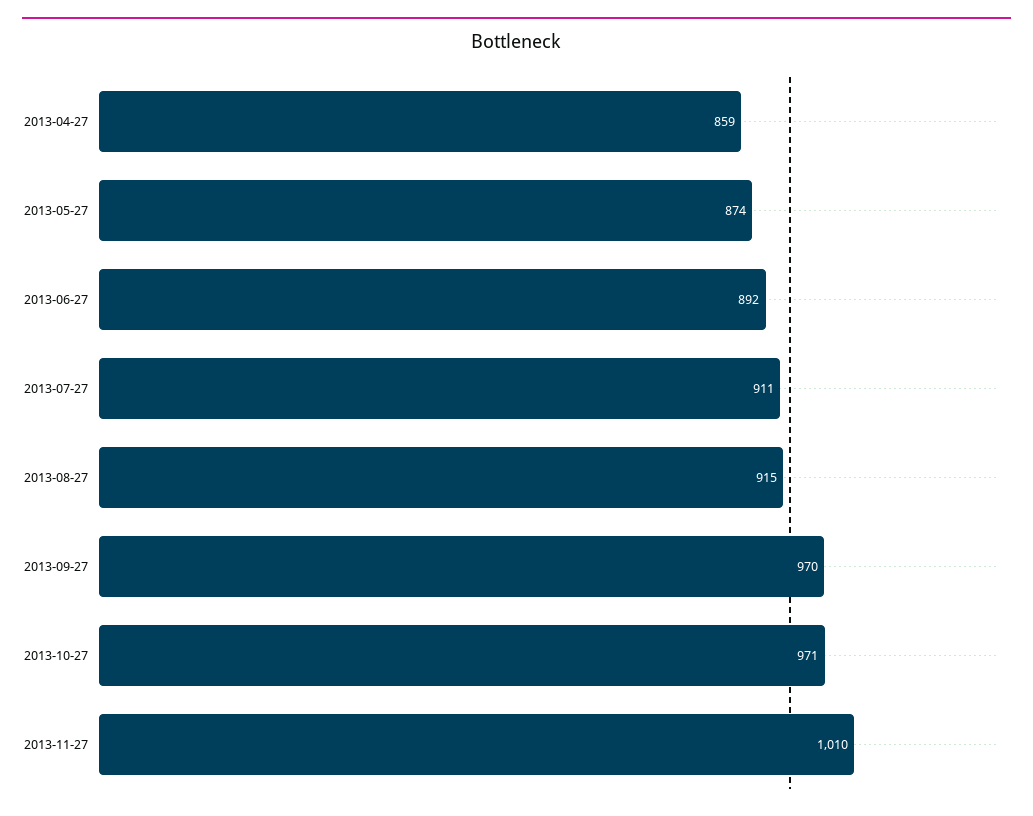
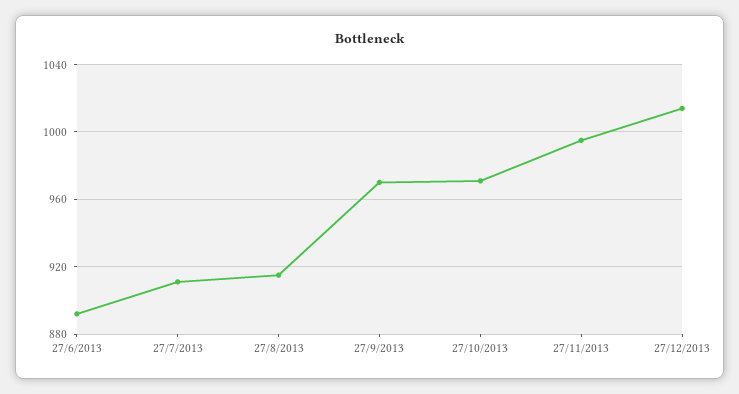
2013-04-27: 859 -> none
2013-05-27: 874 -> none
2013-11-27: 1010 -> 995
27/12/2013: none -> 1015

